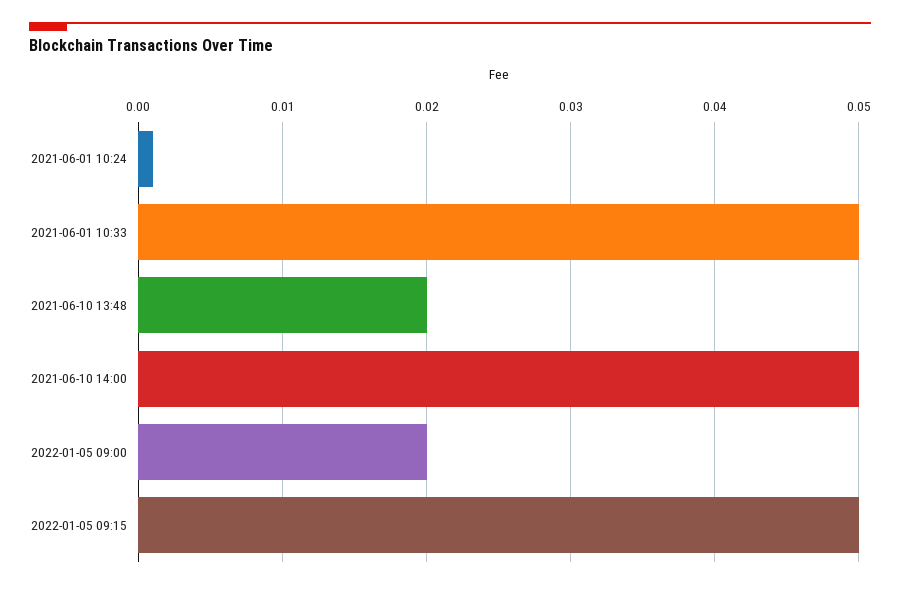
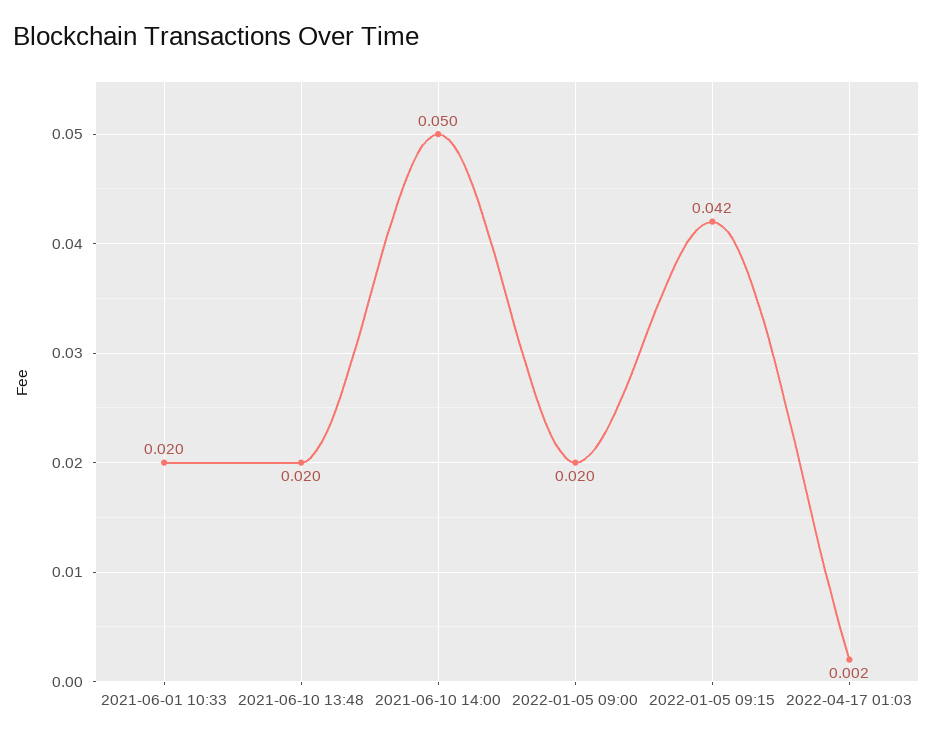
2021-06-01 10:24: 0.001 -> none
2021-06-01 10:33: 0.05 -> 0.02
2022-01-05 09:15: 0.05 -> 0.042
2022-04-17 01:03: none -> 0.002

